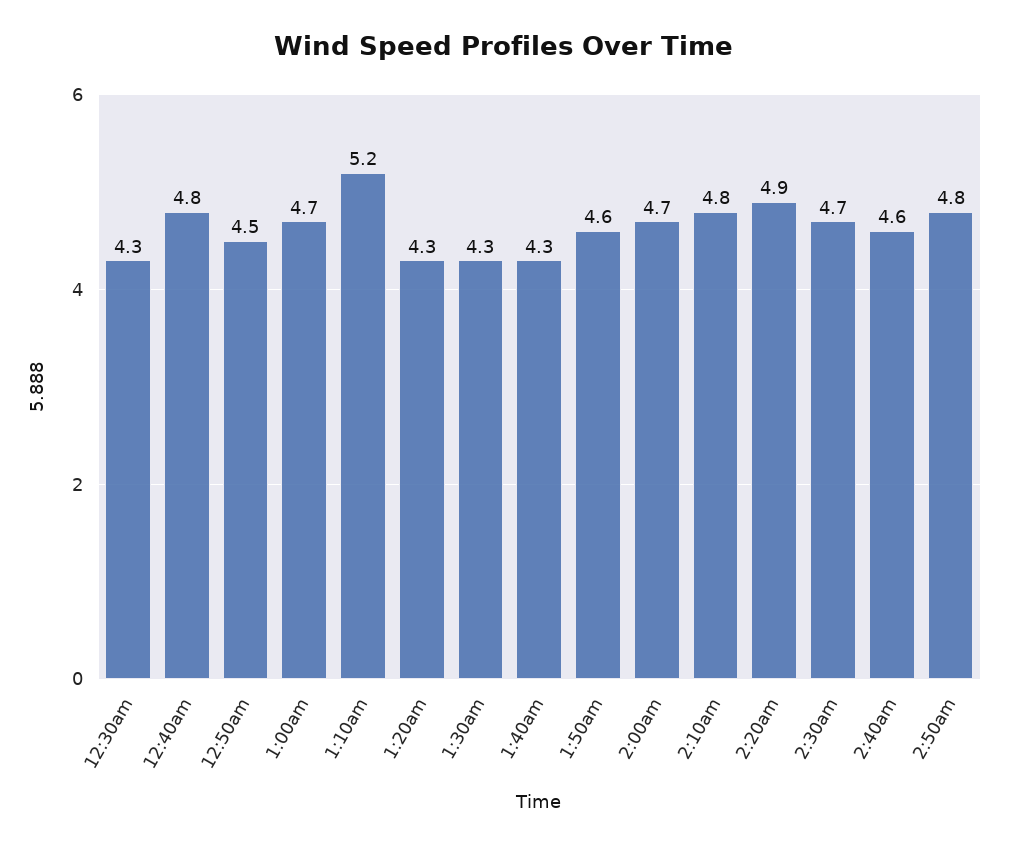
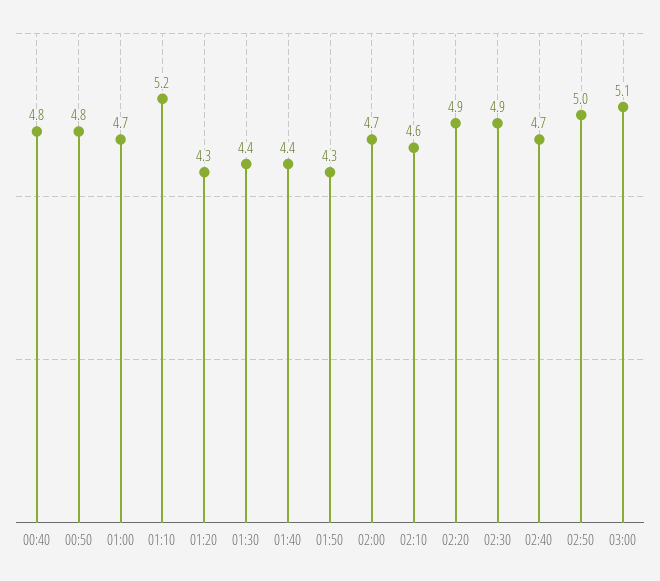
12:30am: 4.3 -> none
12:50am: 4.5 -> 4.8
1:30am: 4.3 -> 4.4
1:40am: 4.3 -> 4.4
1:50am: 4.6 -> 4.3
2:10am: 4.8 -> 4.6
2:30am: 4.7 -> 4.9
2:40am: 4.6 -> 4.7
2:50am: 4.8 -> 5
03:00: none -> 5.1

